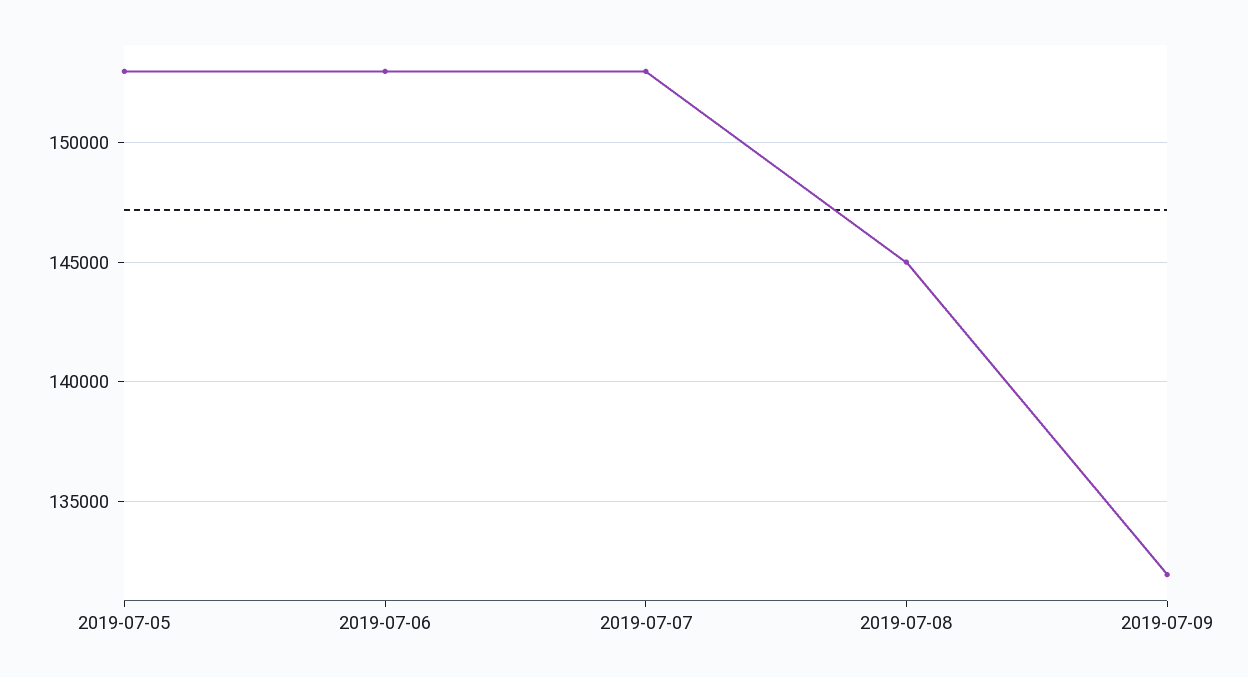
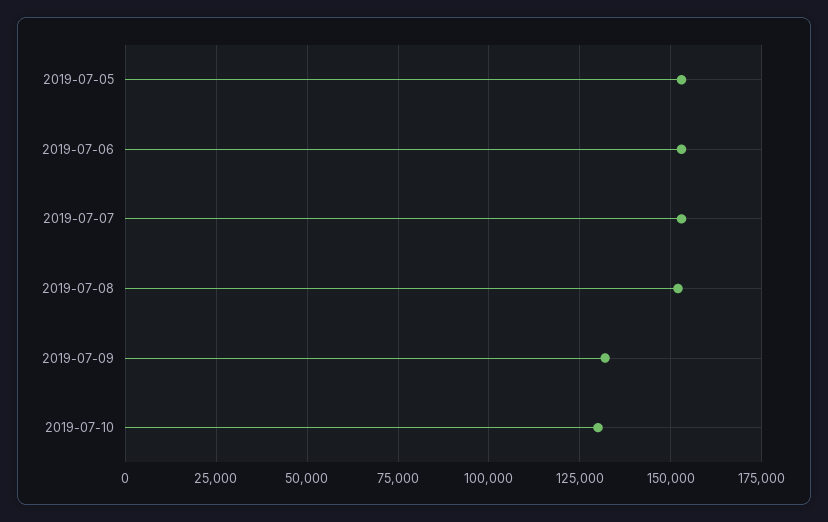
2019-07-08: 145000 -> 152500
2019-07-10: none -> 130000

